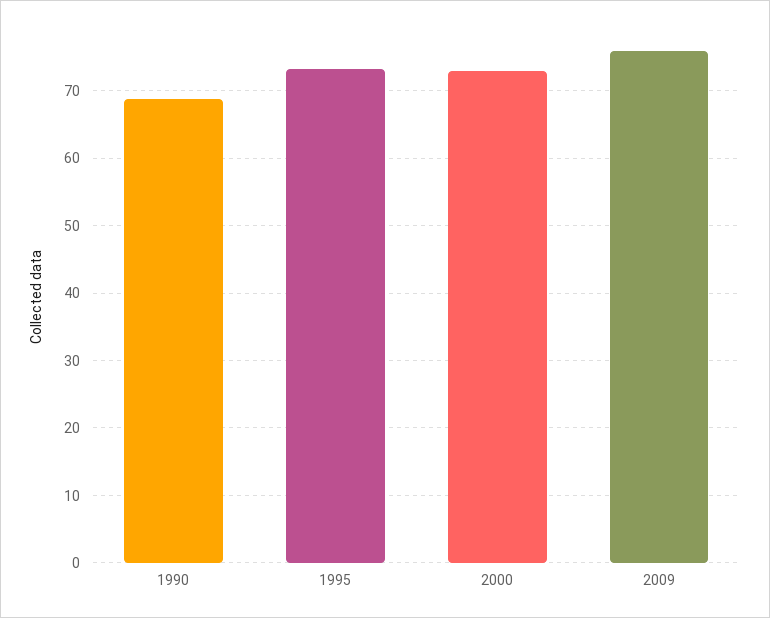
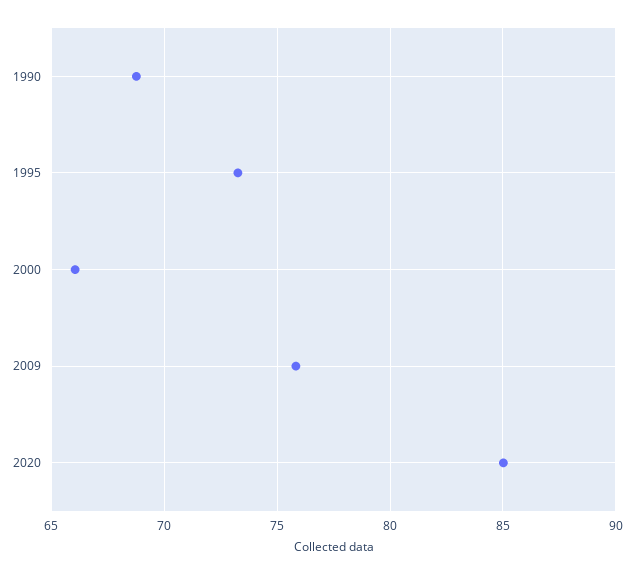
2000: 73 -> 66
2020: none -> 85

